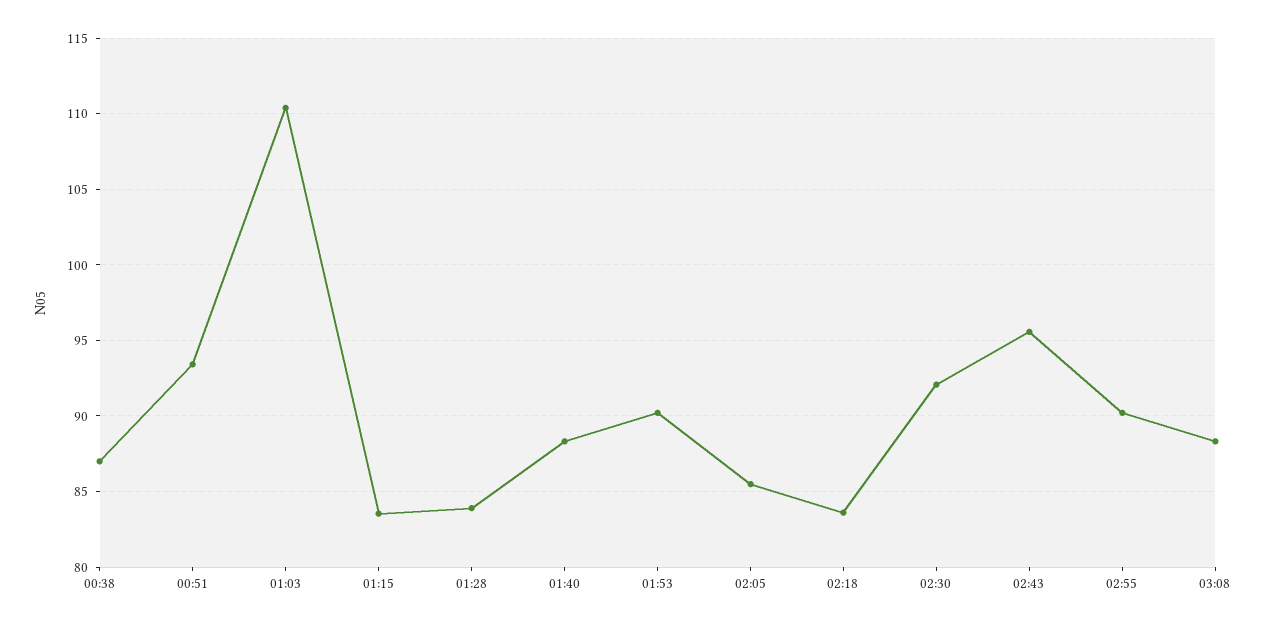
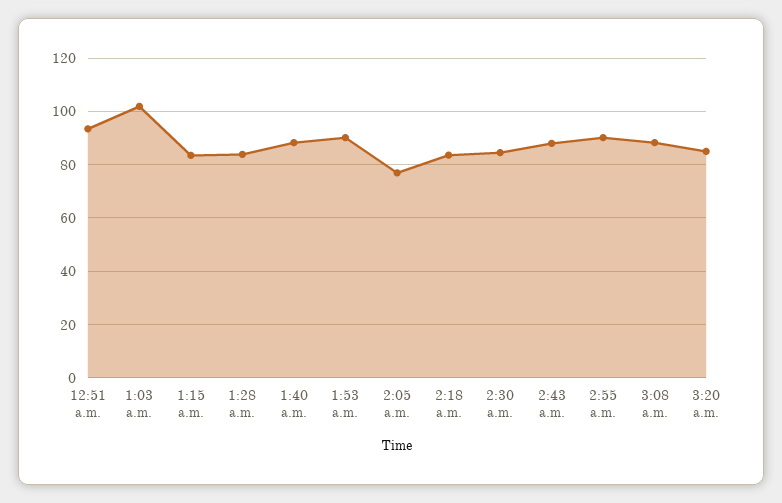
00:38: 87 -> none
01:03: 110.5 -> 102.5
02:05: 85.5 -> 77.5
02:30: 92 -> 85
02:43: 95.5 -> 87.5
3:20 a.m.: none -> 85

